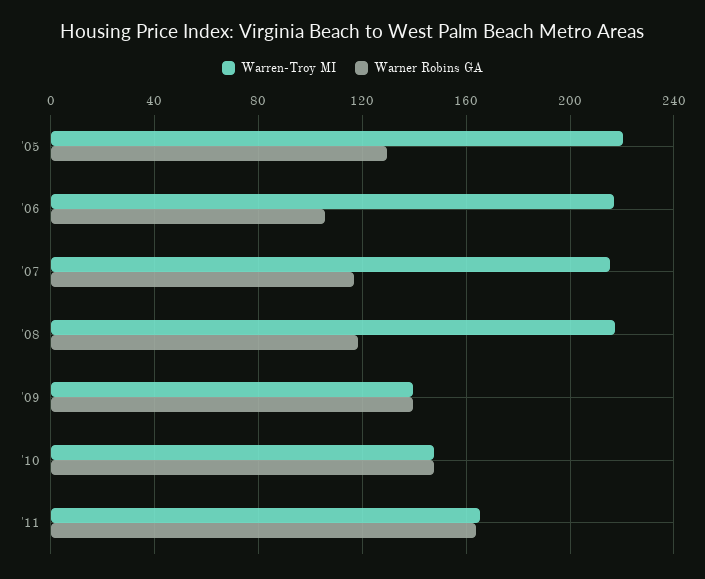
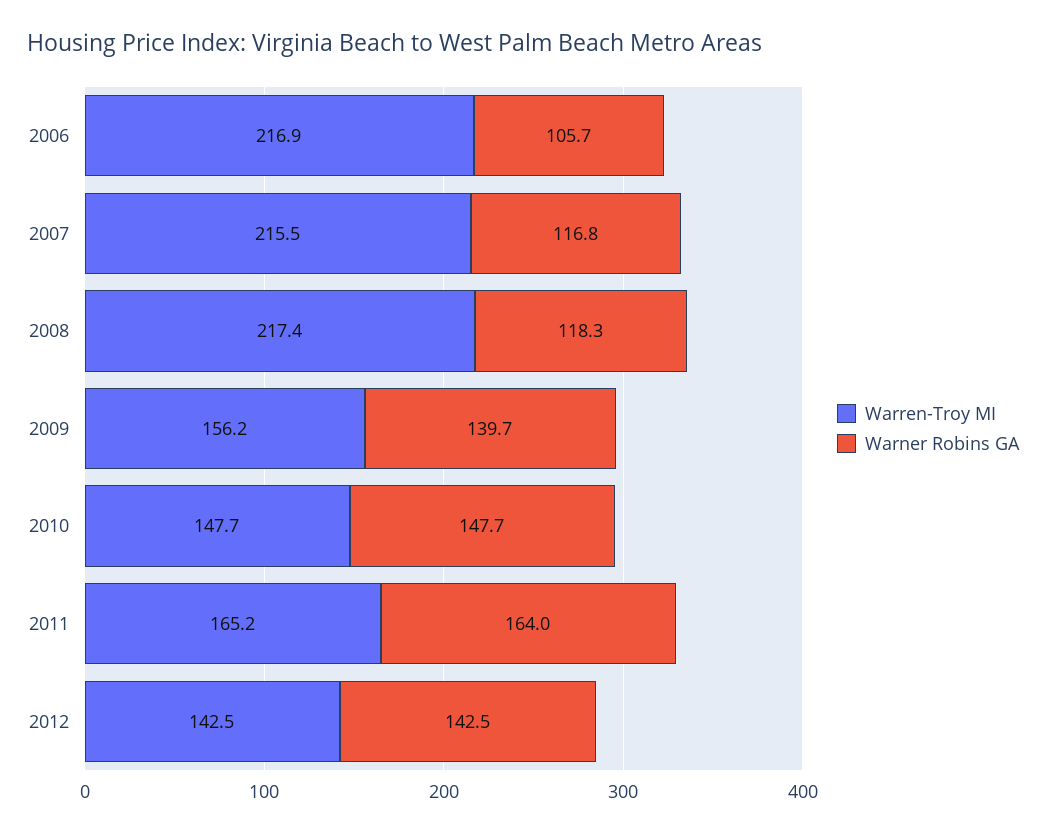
Warren-Troy MI, '05: 220 -> none
Warner Robins GA, '05: 130 -> none
Warren-Troy MI, '09: 140 -> 156.2
Warren-Troy MI, 2012: none -> 142.5
Warner Robins GA, 2012: none -> 142.5

